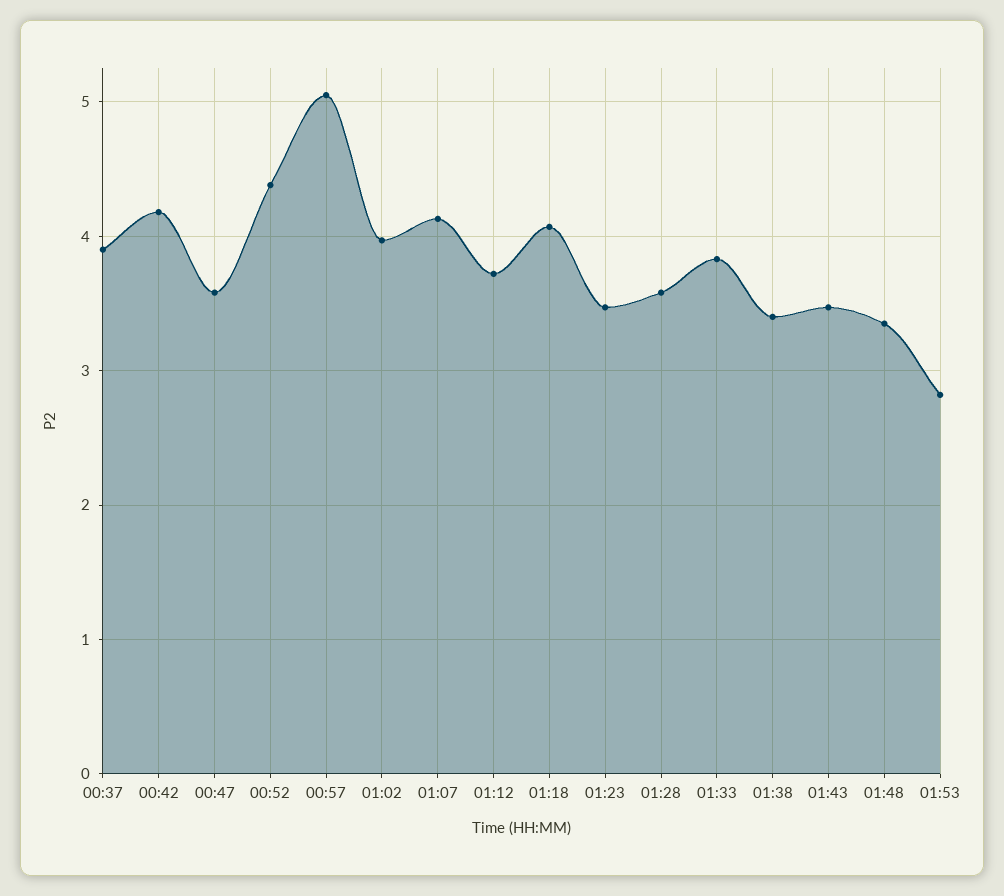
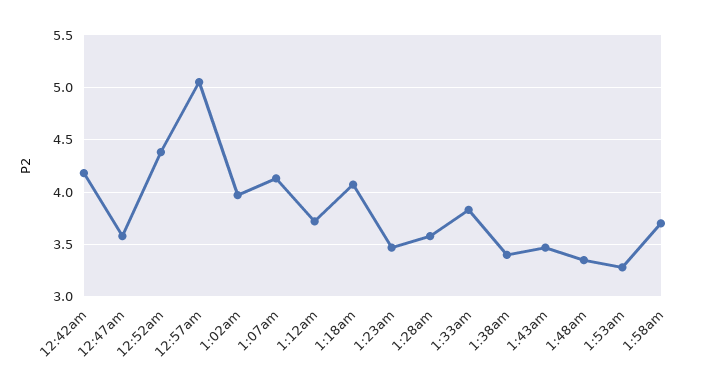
00:37: 3.9 -> none
01:53: 2.8 -> 3.3
1:58am: none -> 3.7

